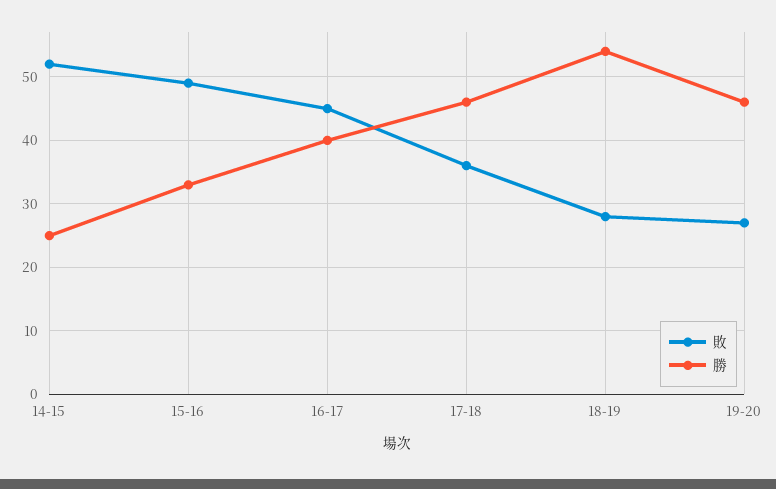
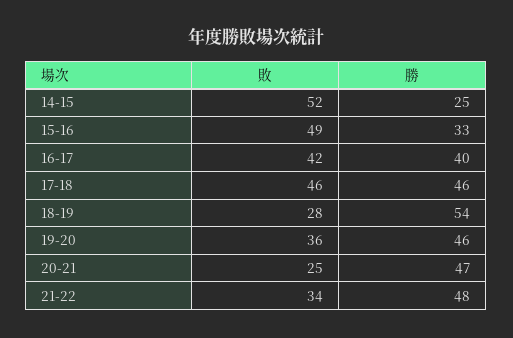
敗, 16-17: 45 -> 42
敗, 17-18: 36 -> 46
敗, 19-20: 27 -> 36
敗, 20-21: none -> 25
勝, 20-21: none -> 47
敗, 21-22: none -> 34
勝, 21-22: none -> 48

